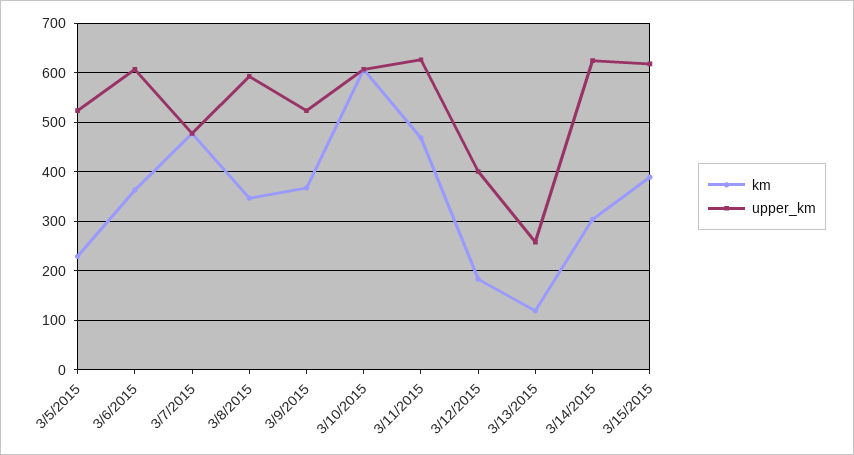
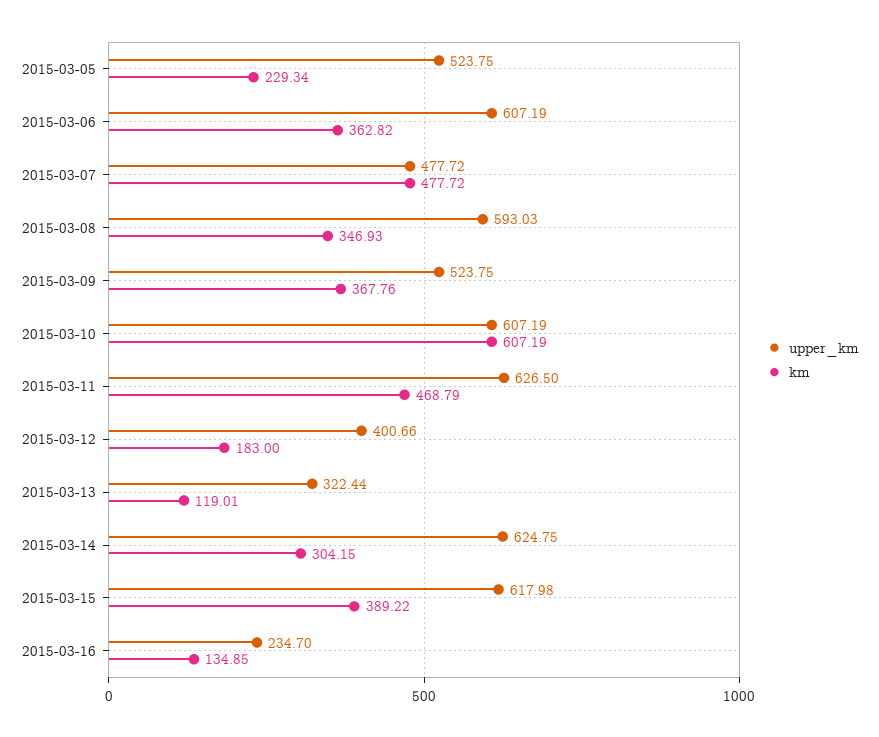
upper_km, 3/13/2015: 260 -> 322.44
upper_km, 2015-03-16: none -> 234.7
km, 2015-03-16: none -> 134.85

